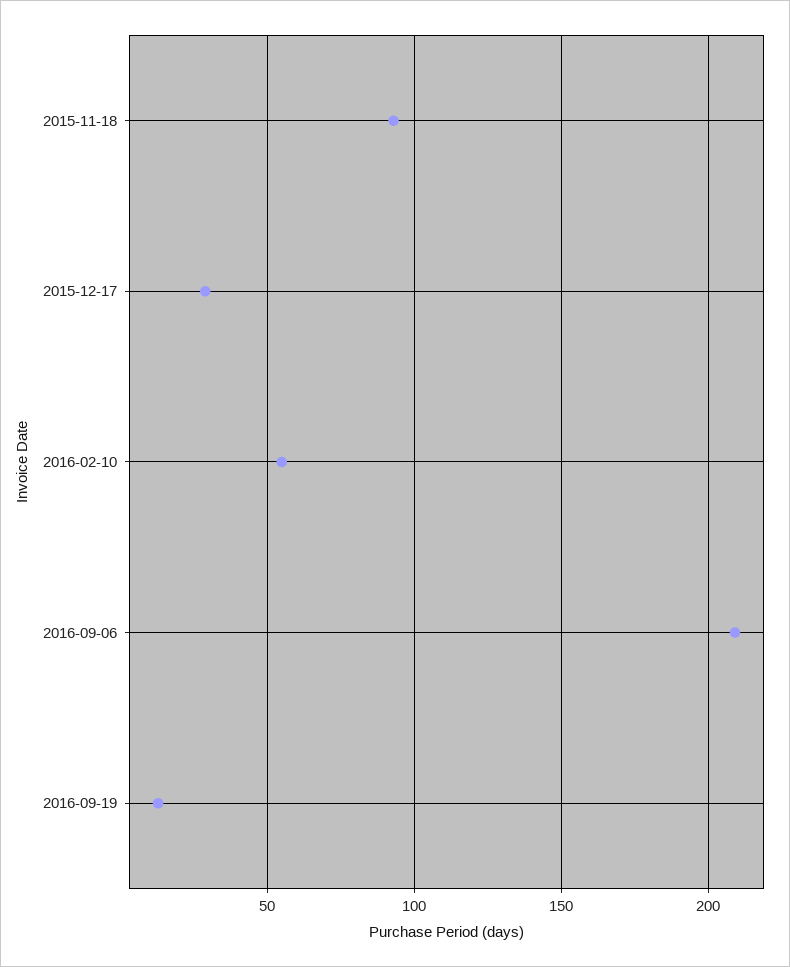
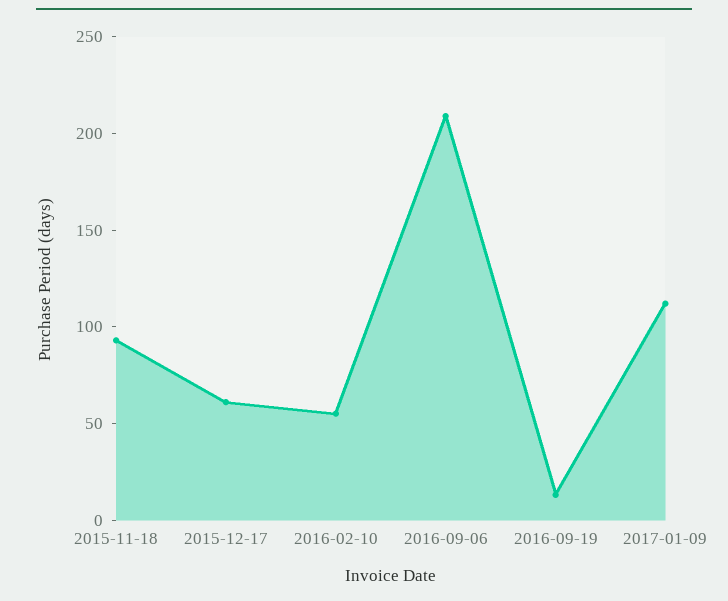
2015-12-17: 30 -> 60
2017-01-09: none -> 110

